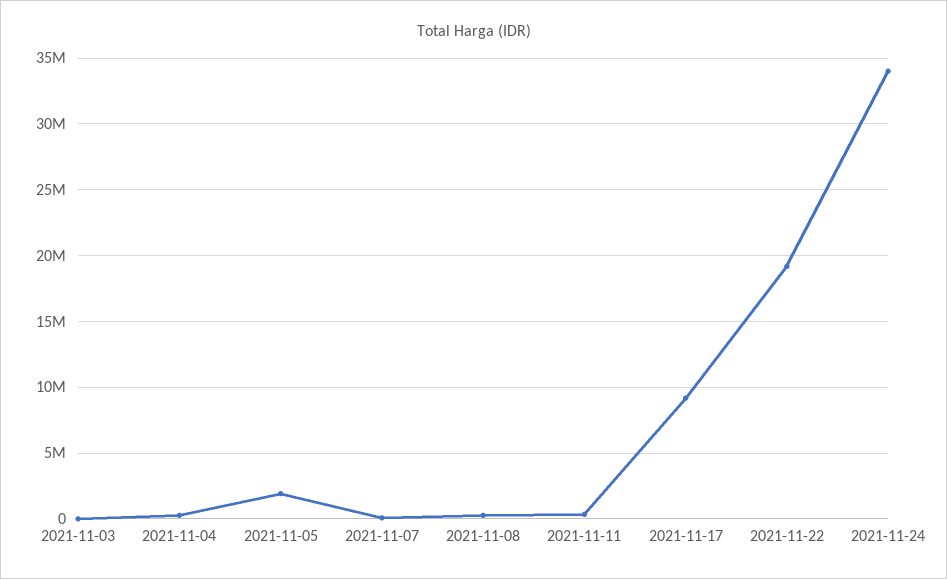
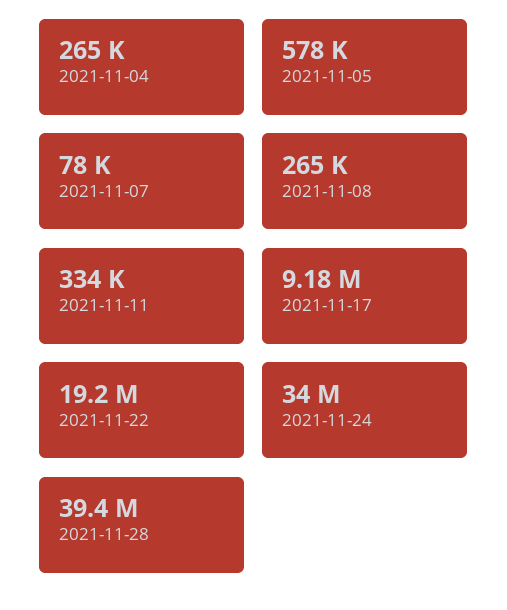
2021-11-03: 0 -> none
2021-11-05: 2000000 -> 578000
2021-11-28: none -> 39400000

